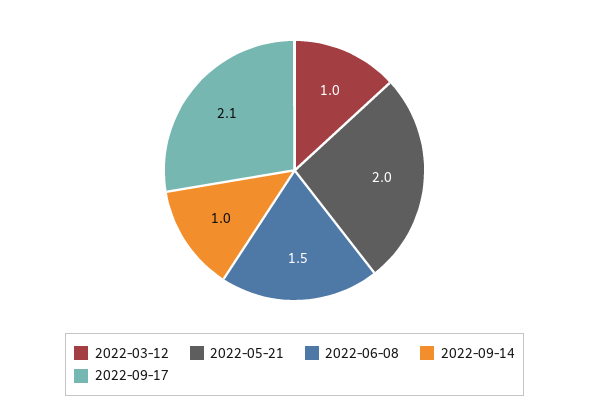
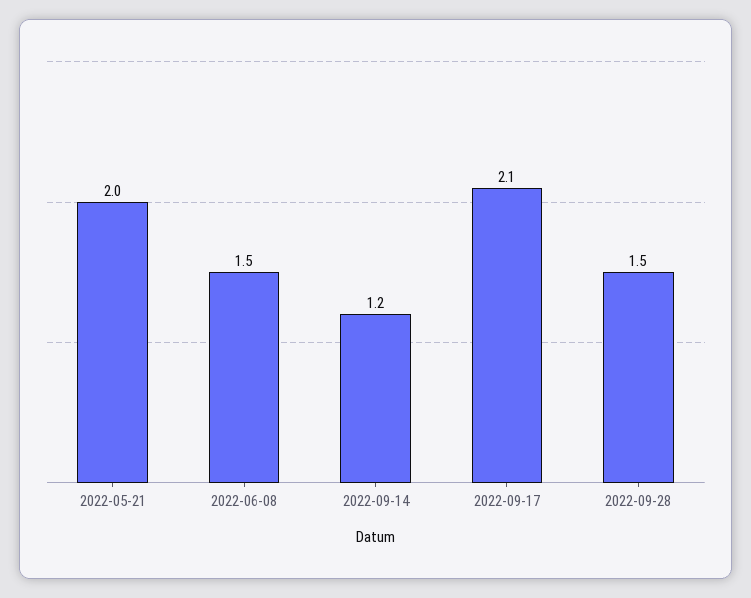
2022-03-12: 1 -> none
2022-09-14: 1 -> 1.2
2022-09-28: none -> 1.5

